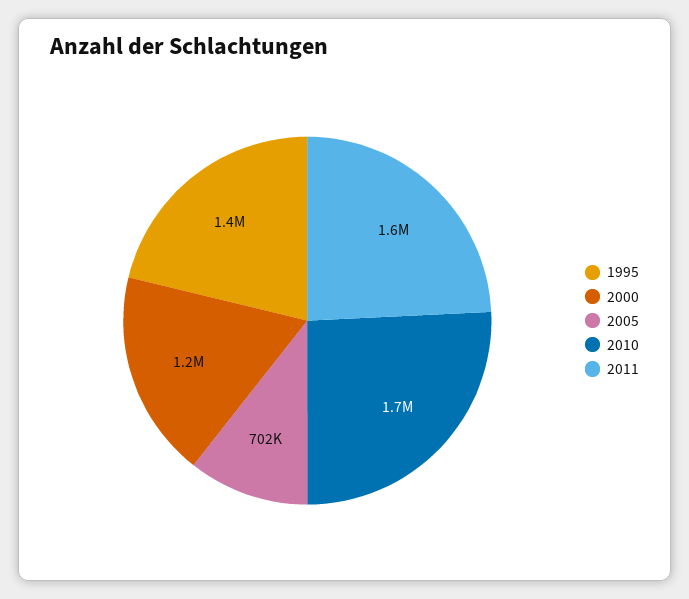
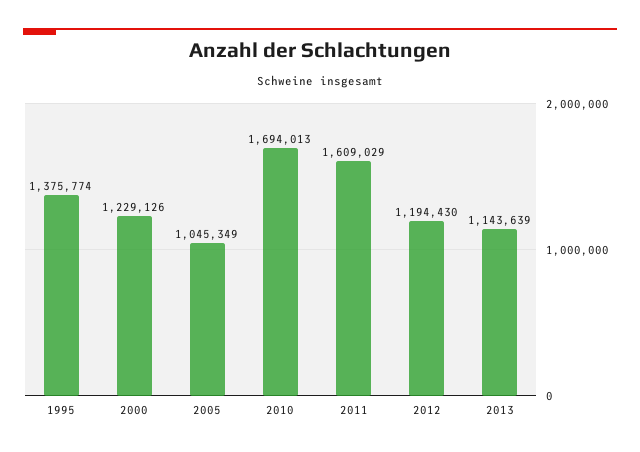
2005: 702000 -> 1045349
2012: none -> 1194430
2013: none -> 1143639

